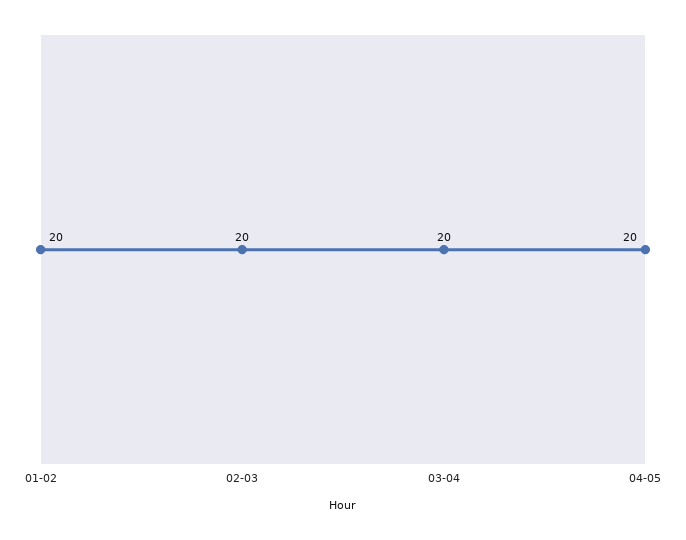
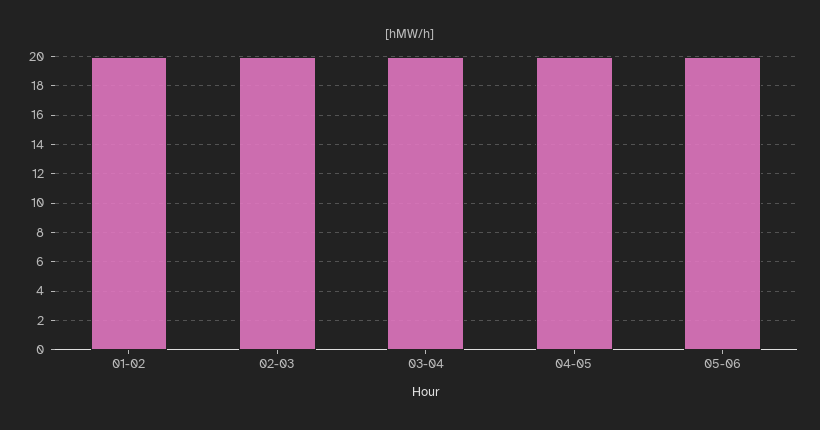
05-06: none -> 20

